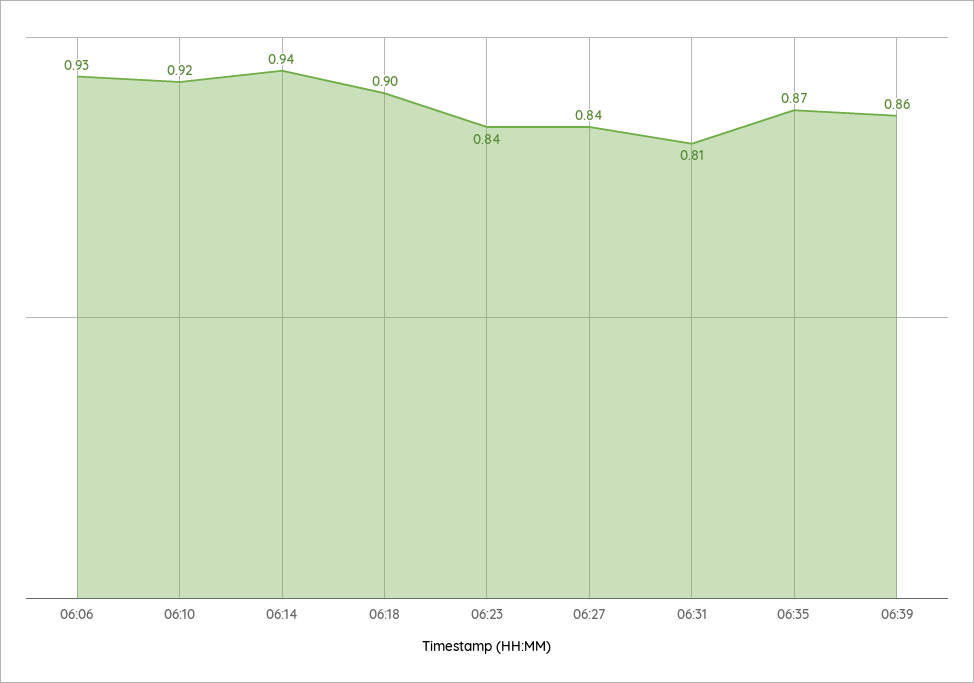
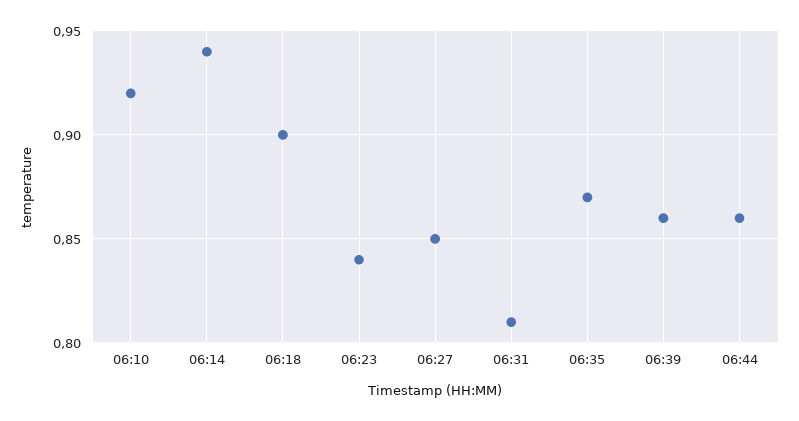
06:06: 0.93 -> none
06:27: 0.84 -> 0.85
06:44: none -> 0.86

